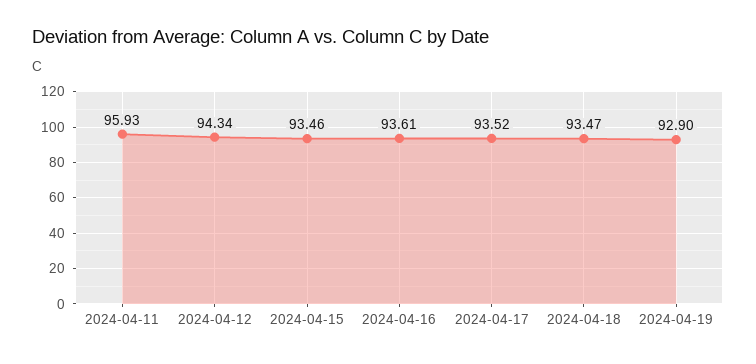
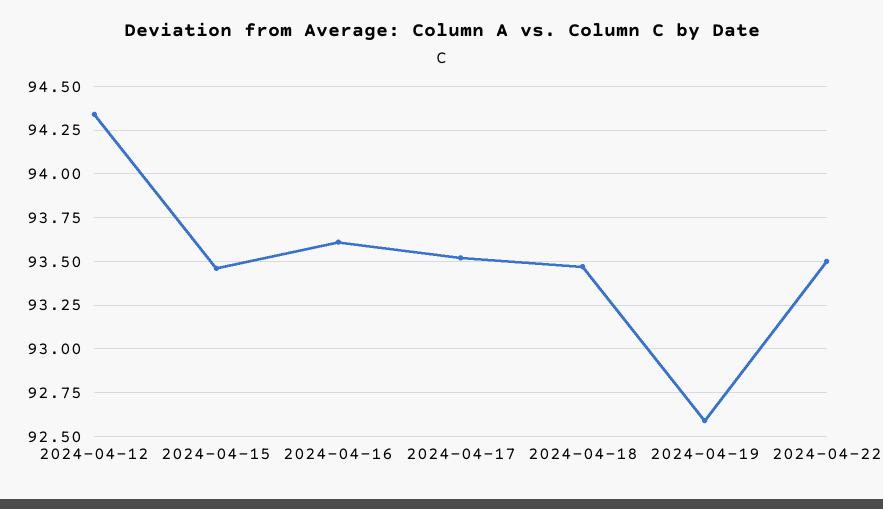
2024-04-11: 95.93 -> none
2024-04-19: 92.9 -> 92.6
2024-04-22: none -> 93.5

